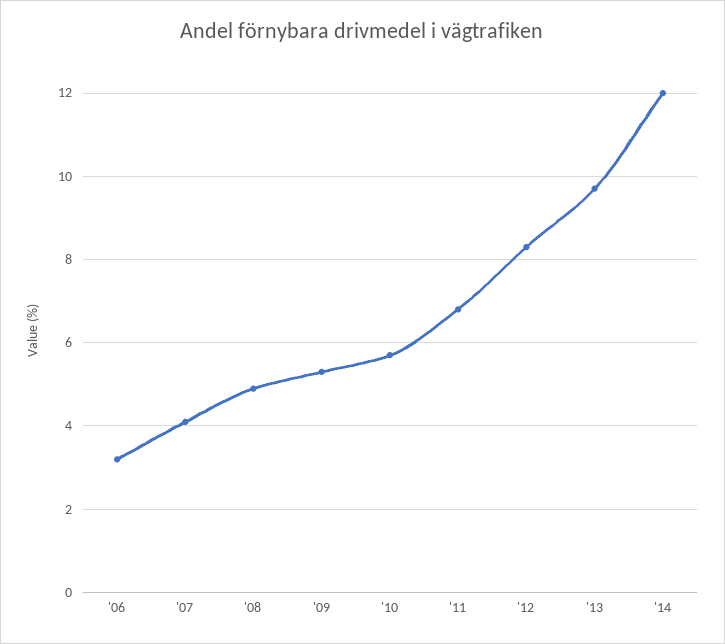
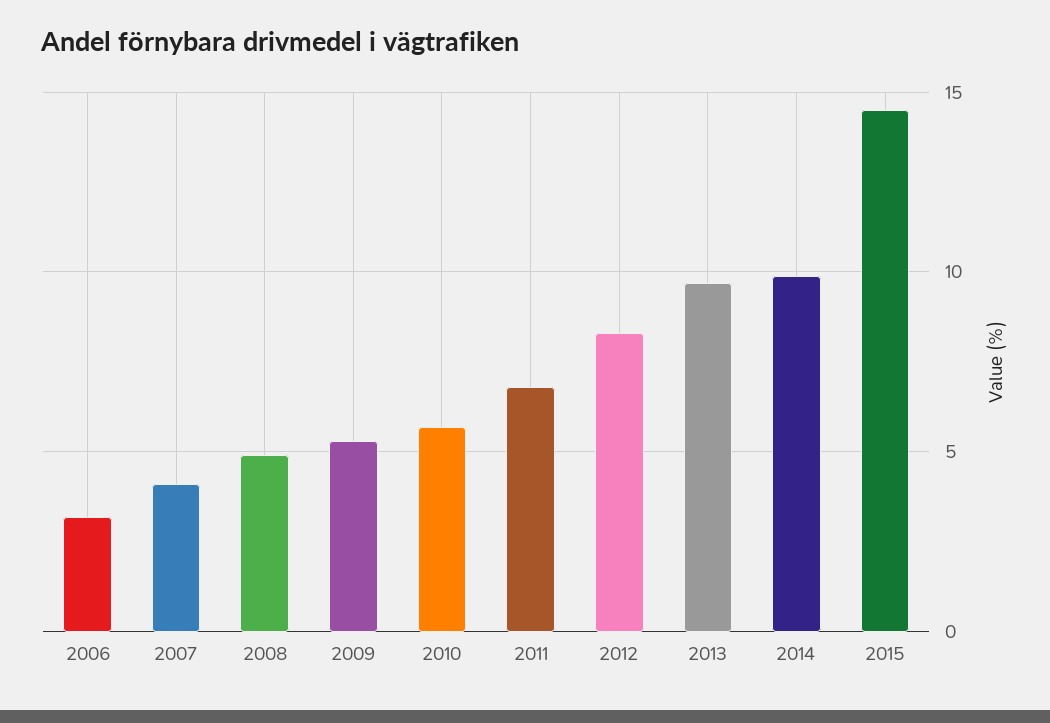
'14: 12 -> 10
2015: none -> 14.5

